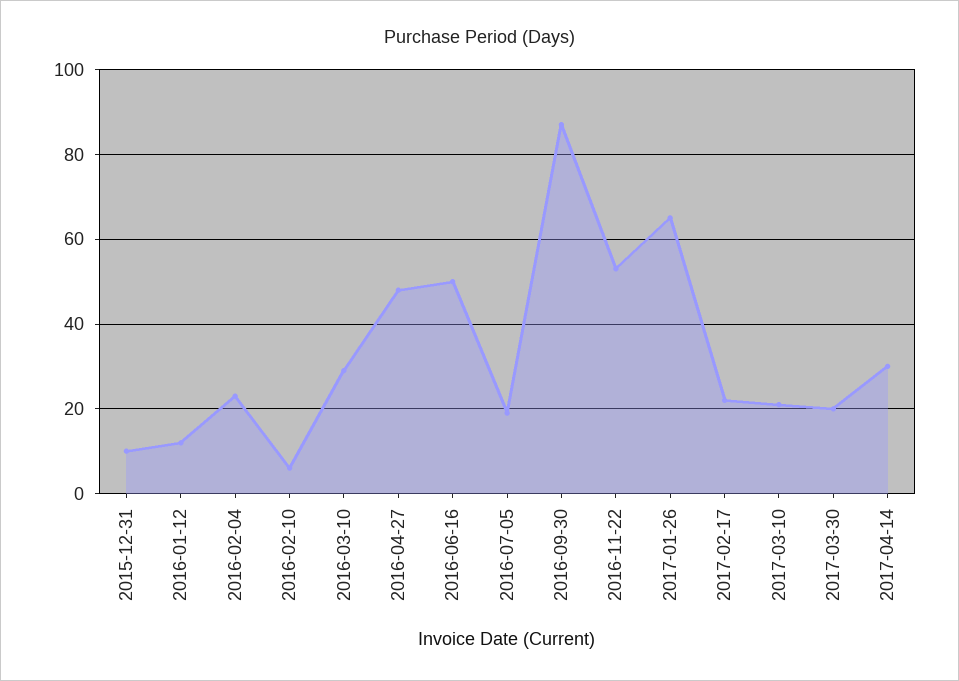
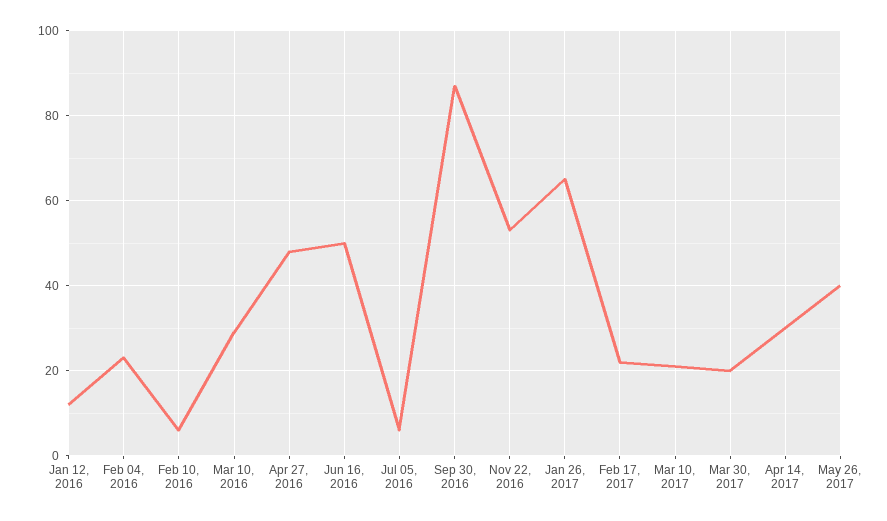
2015-12-31: 10 -> none
2016-07-05: 20 -> 5
May 26, 2017: none -> 40

